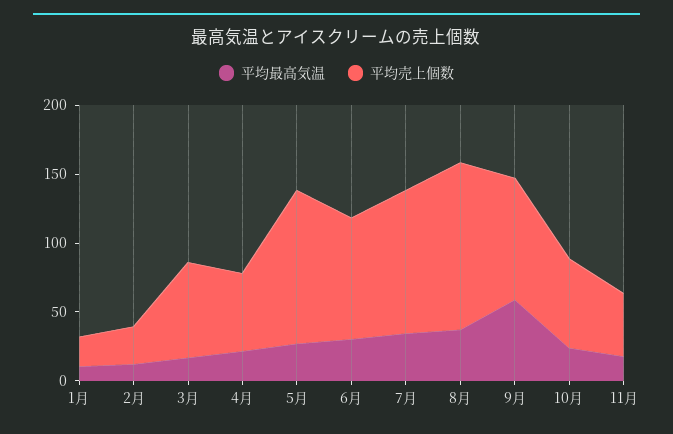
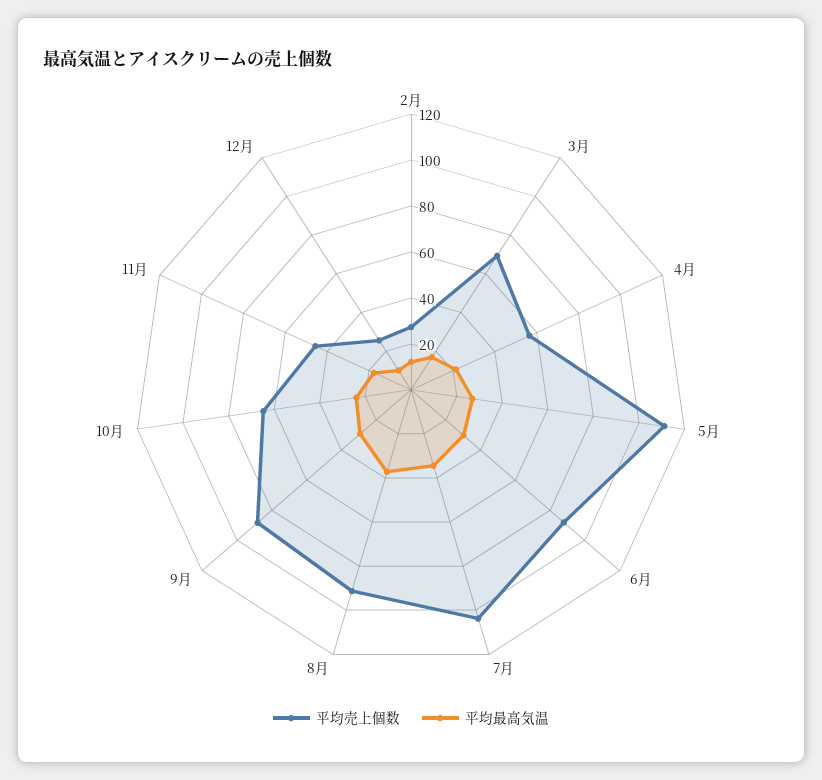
平均最高気温, 1月: 10 -> none
平均売上個数, 1月: 20 -> none
平均売上個数, 8月: 120 -> 90
平均最高気温, 9月: 60 -> 30
平均売上個数, 12月: none -> 25
平均最高気温, 12月: none -> 10

